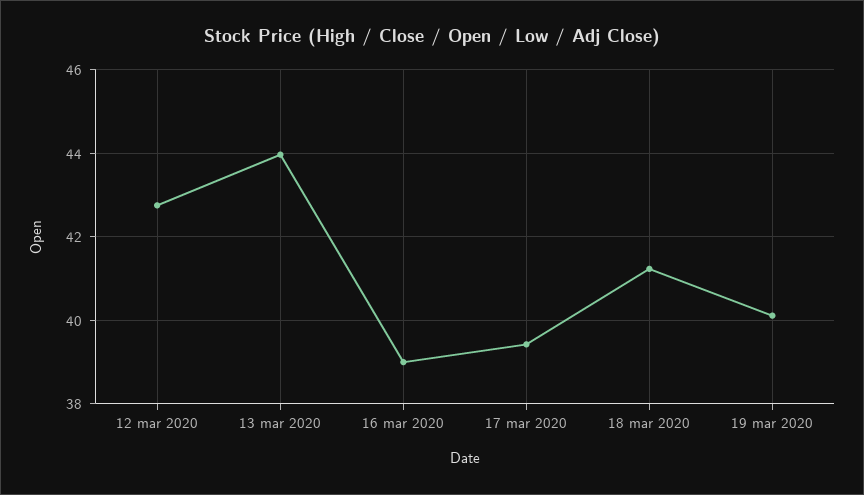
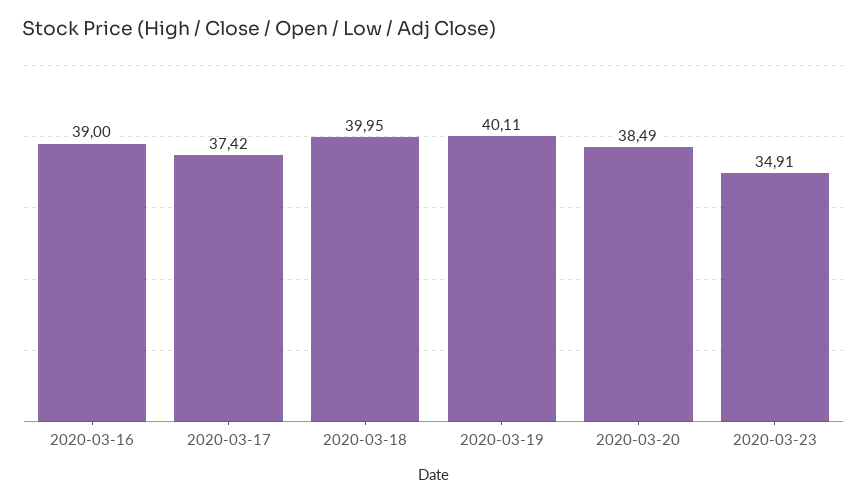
12 mar 2020: 42.8 -> none
13 mar 2020: 44 -> none
17 mar 2020: 39.4 -> 37.42
18 mar 2020: 41.2 -> 39.95
2020-03-20: none -> 38.49
2020-03-23: none -> 34.91

